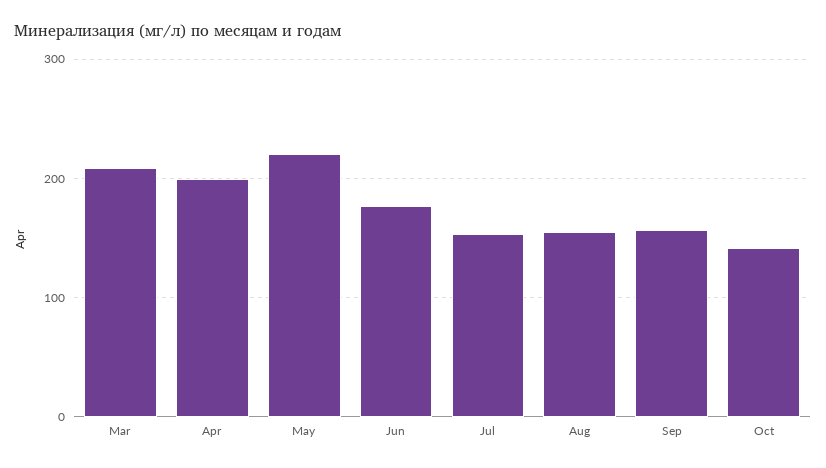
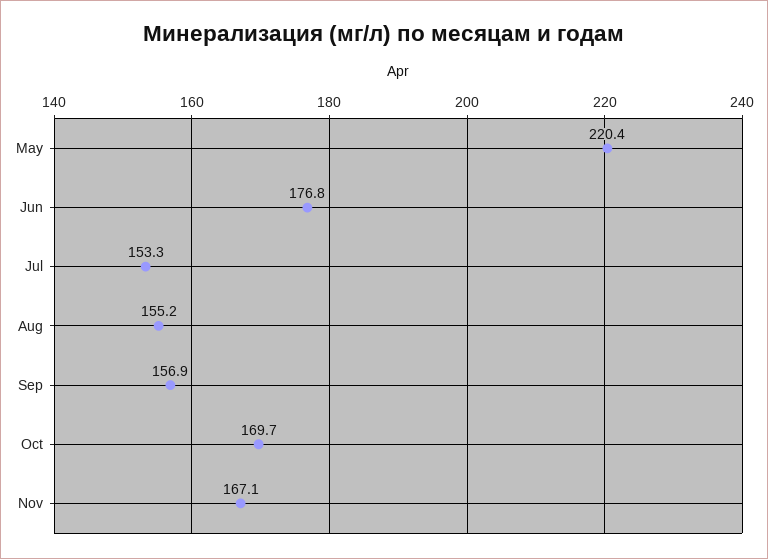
Mar: 210 -> none
Apr: 200 -> none
Oct: 140 -> 169.7
Nov: none -> 167.1

